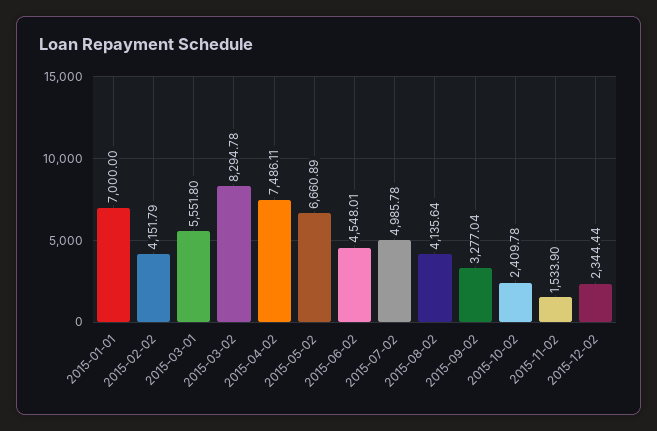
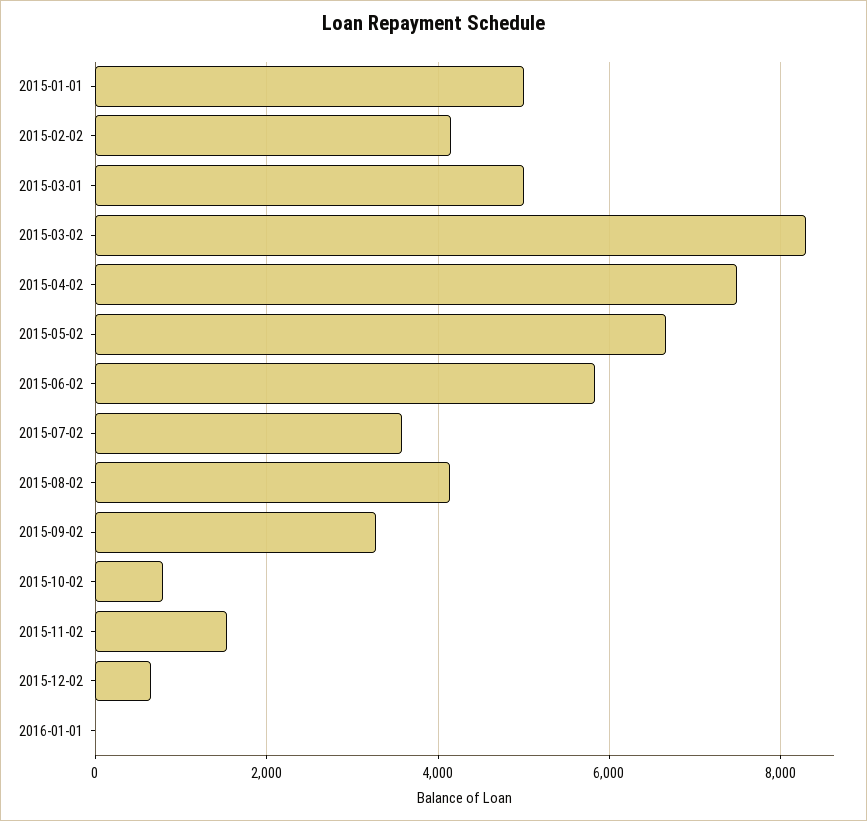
2015-01-01: 7000 -> 5000
2015-03-01: 5551.8 -> 5000
2015-06-02: 4548.01 -> 5800
2015-07-02: 4985.78 -> 3600
2015-10-02: 2409.78 -> 800
2015-12-02: 2344.44 -> 600
2016-01-01: none -> 0

